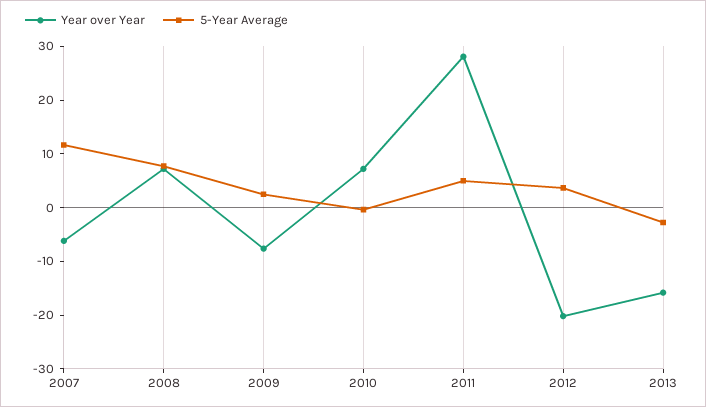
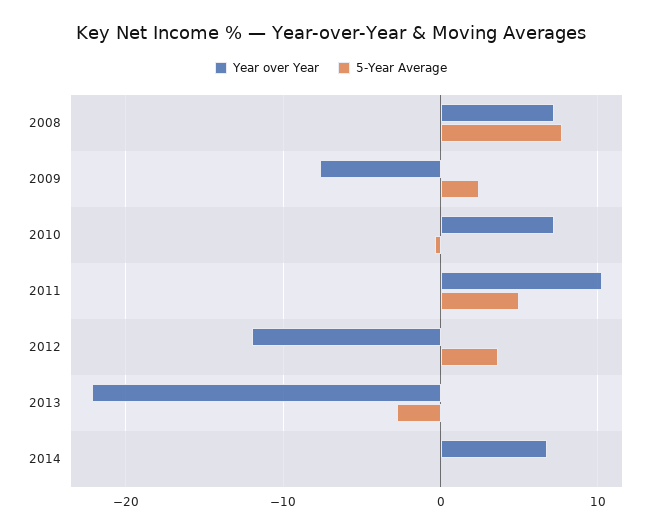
Year over Year, 2007: -6 -> none
5-Year Average, 2007: 12 -> none
Year over Year, 2011: 28 -> 10
Year over Year, 2012: -20 -> -12
Year over Year, 2013: -16 -> -22
Year over Year, 2014: none -> 7
5-Year Average, 2014: none -> 0

